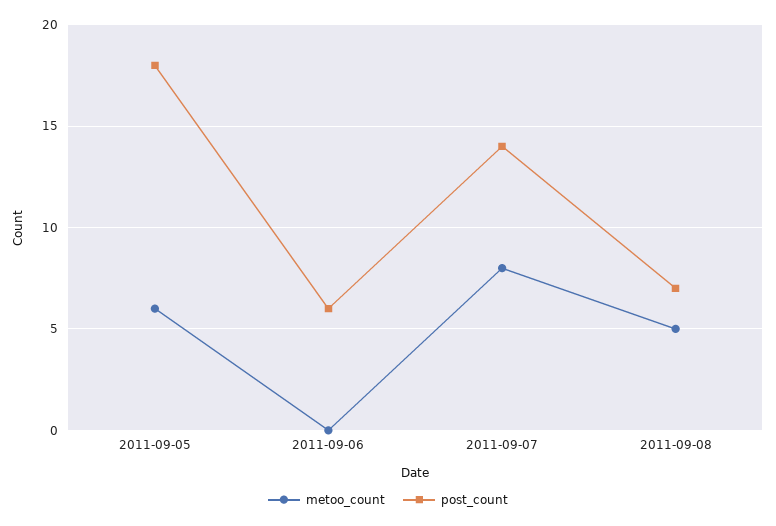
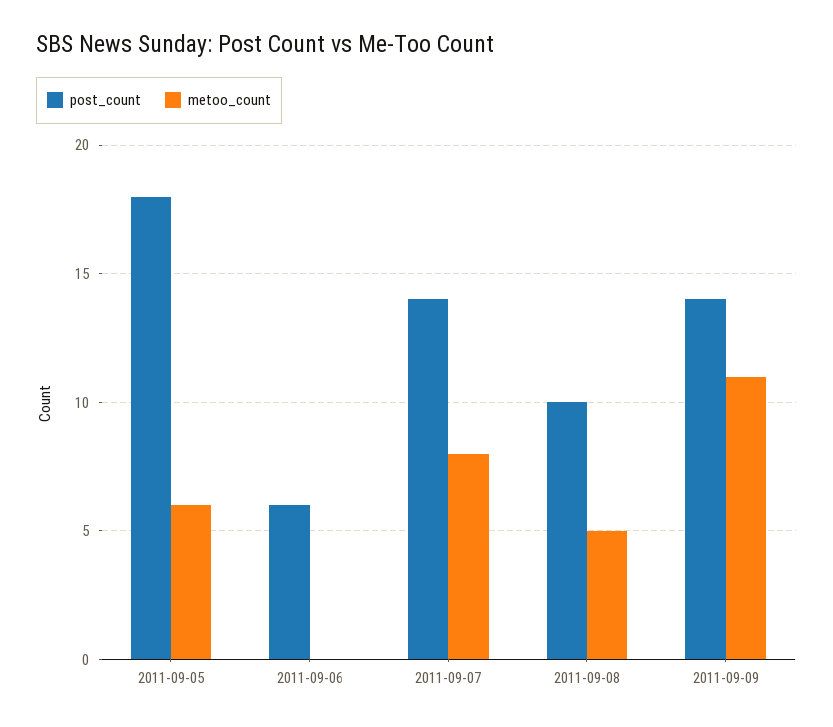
post_count, 2011-09-08: 7 -> 10
post_count, 2011-09-09: none -> 14
metoo_count, 2011-09-09: none -> 11

